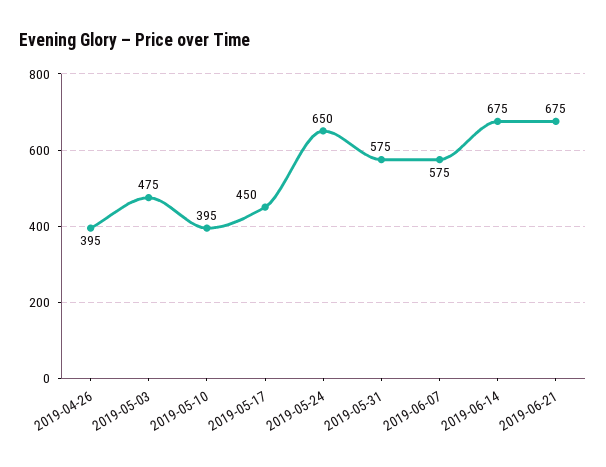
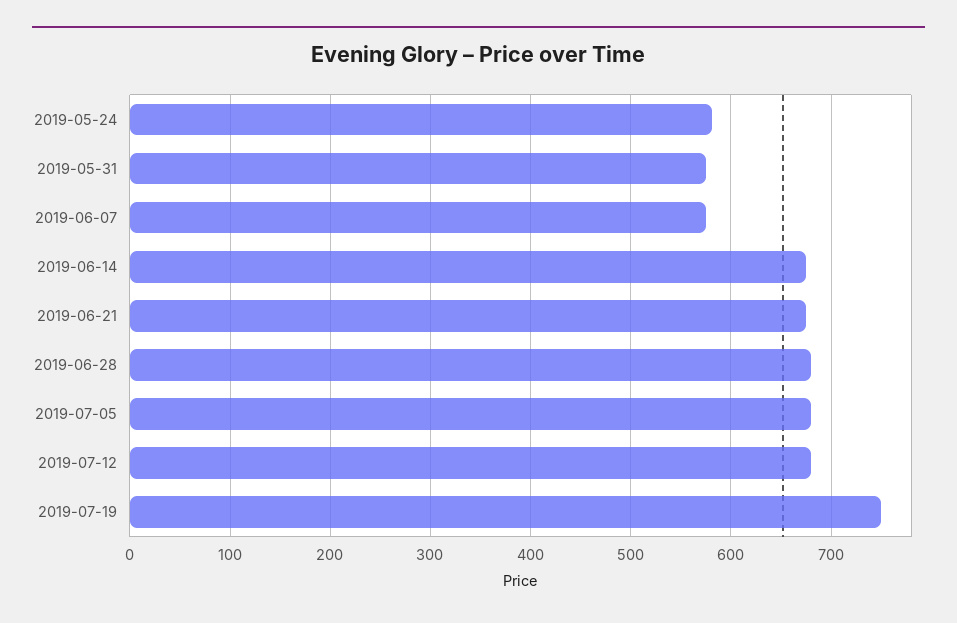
2019-04-26: 395 -> none
2019-05-03: 475 -> none
2019-05-10: 395 -> none
2019-05-17: 450 -> none
2019-05-24: 650 -> 580
2019-06-28: none -> 680
2019-07-05: none -> 680
2019-07-12: none -> 680
2019-07-19: none -> 750

